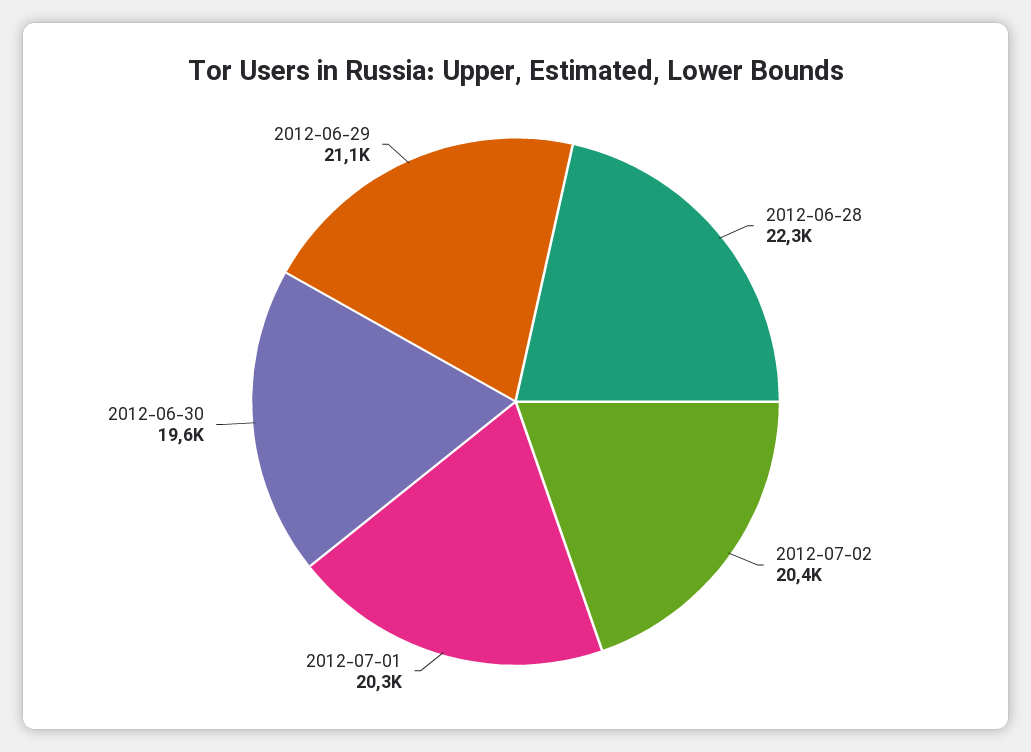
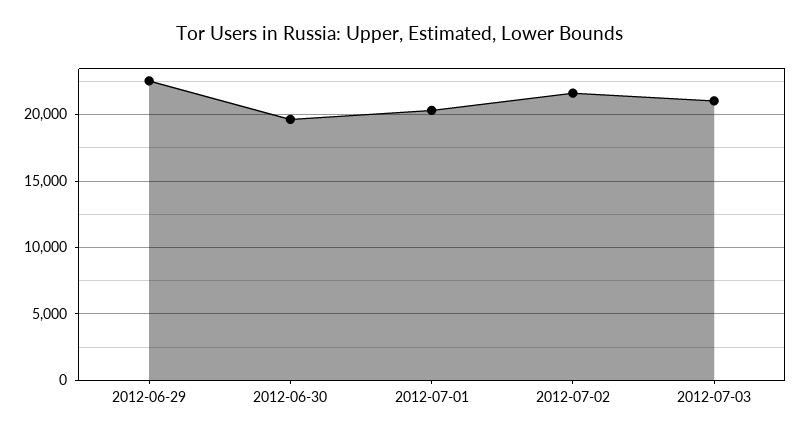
2012-06-28: 22300 -> none
2012-07-02: 20400 -> 21500
2012-06-29: 21100 -> 22500
2012-07-03: none -> 21000

